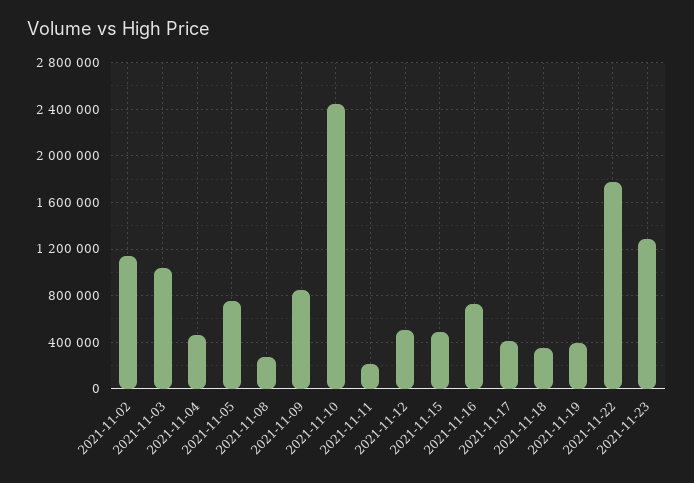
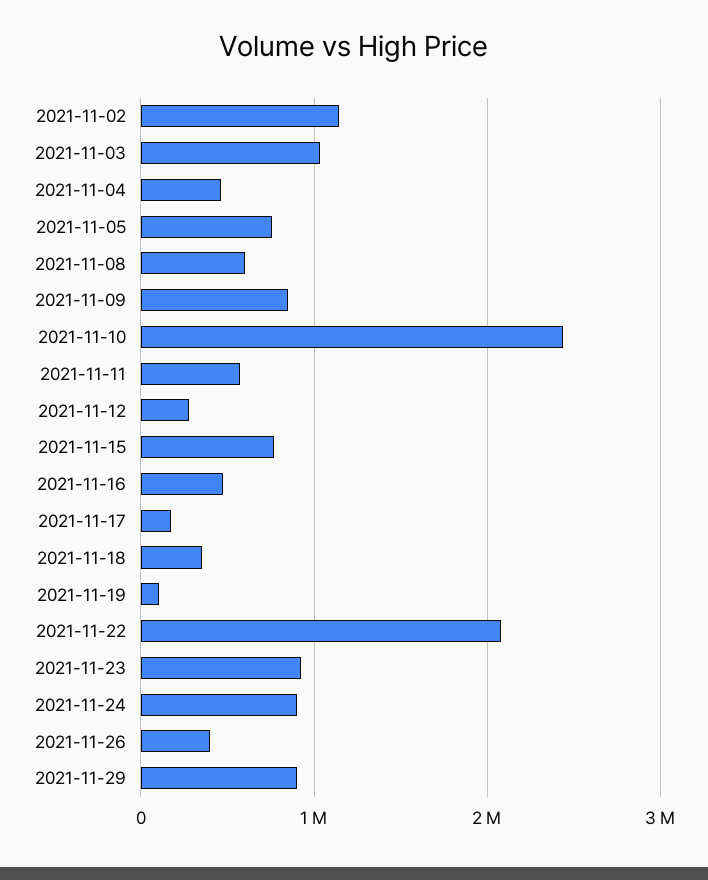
2021-11-08: 300000 -> 600000
2021-11-11: 200000 -> 600000
2021-11-12: 500000 -> 300000
2021-11-15: 500000 -> 800000
2021-11-16: 700000 -> 500000
2021-11-17: 400000 -> 200000
2021-11-19: 400000 -> 100000
2021-11-22: 1800000 -> 2100000
2021-11-23: 1300000 -> 900000
2021-11-24: none -> 900000
2021-11-26: none -> 400000
2021-11-29: none -> 900000

